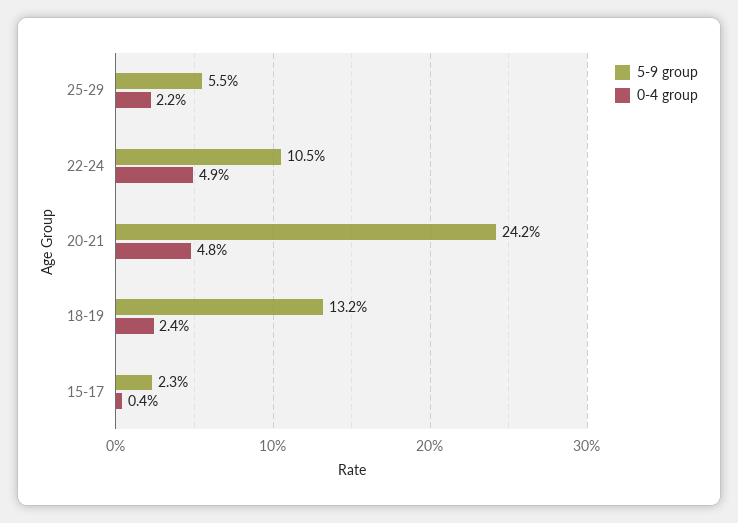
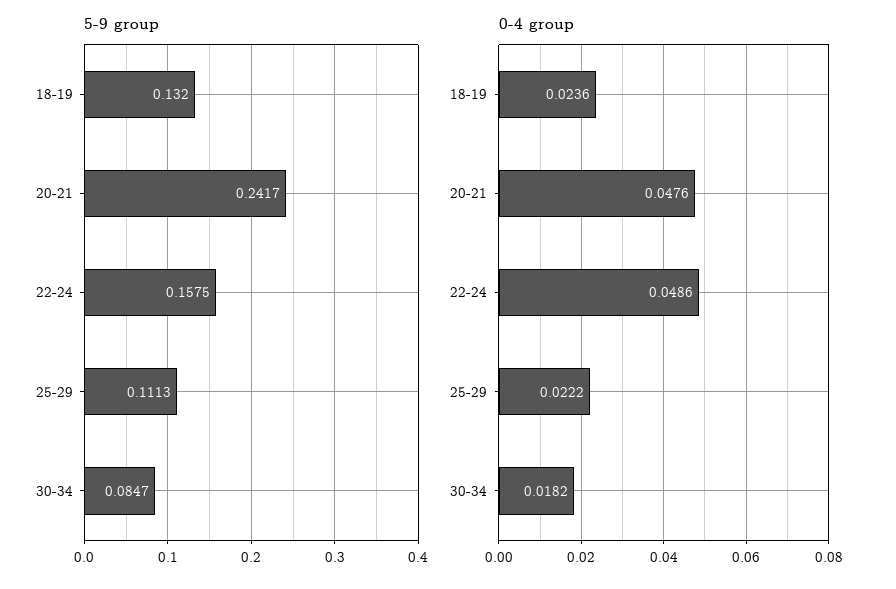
5-9 group, 25-29: 0.055 -> 0.1113
5-9 group, 22-24: 0.105 -> 0.1575
5-9 group, 15-17: 0.023 -> none
0-4 group, 15-17: 0.004 -> none
5-9 group, 30-34: none -> 0.0847
0-4 group, 30-34: none -> 0.0182

